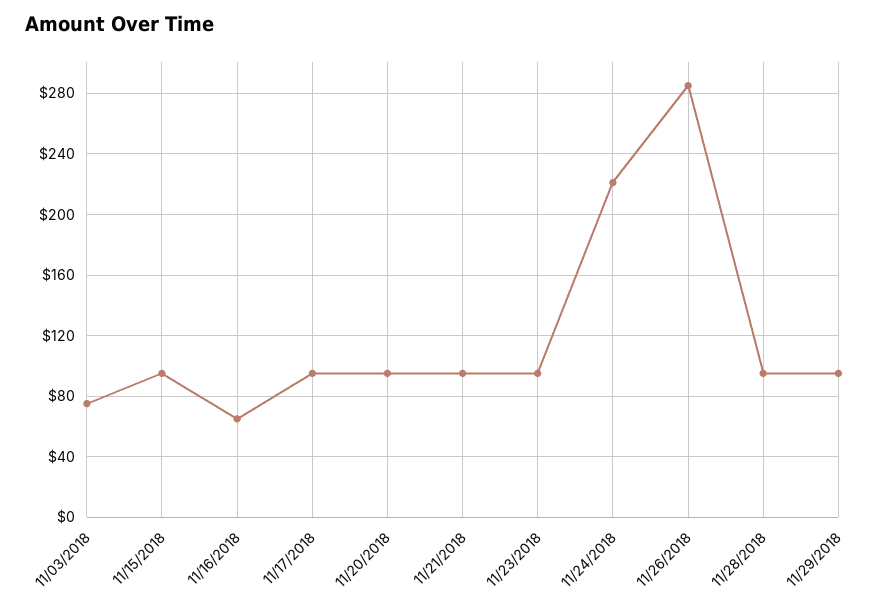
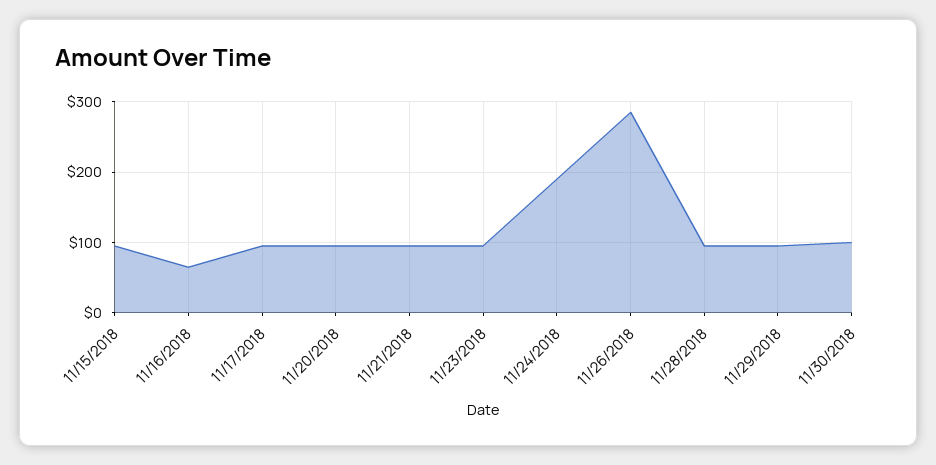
11/03/2018: 75 -> none
11/24/2018: 220 -> 190
11/30/2018: none -> 100

